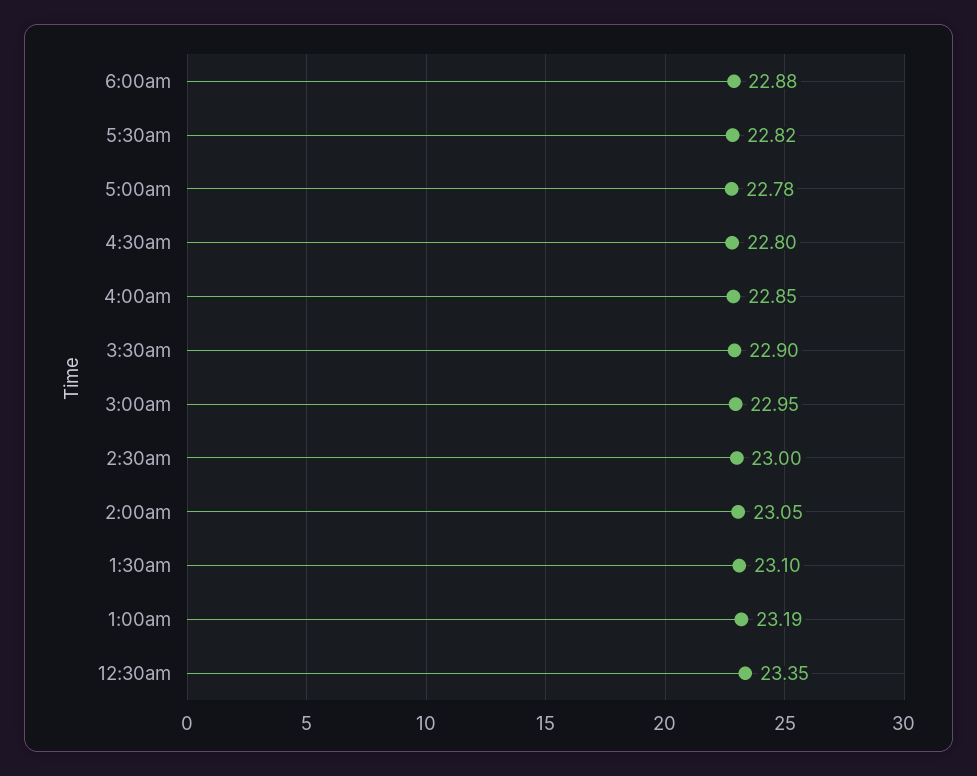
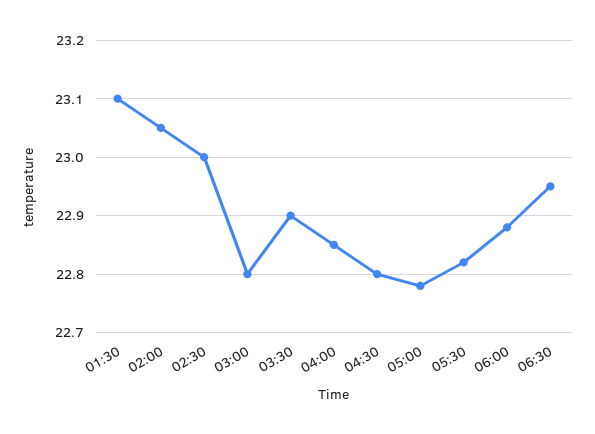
3:00am: 22.95 -> 22.8
1:00am: 23.19 -> none
12:30am: 23.35 -> none
06:30: none -> 22.95

